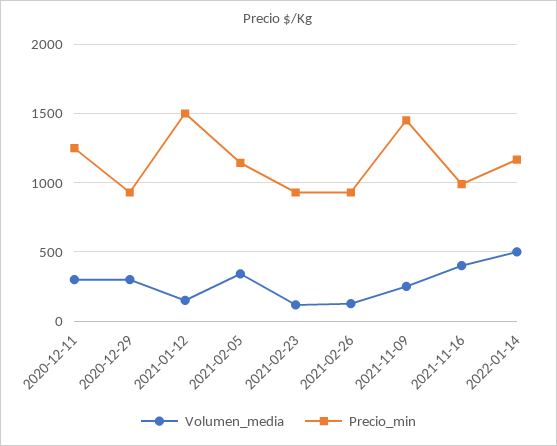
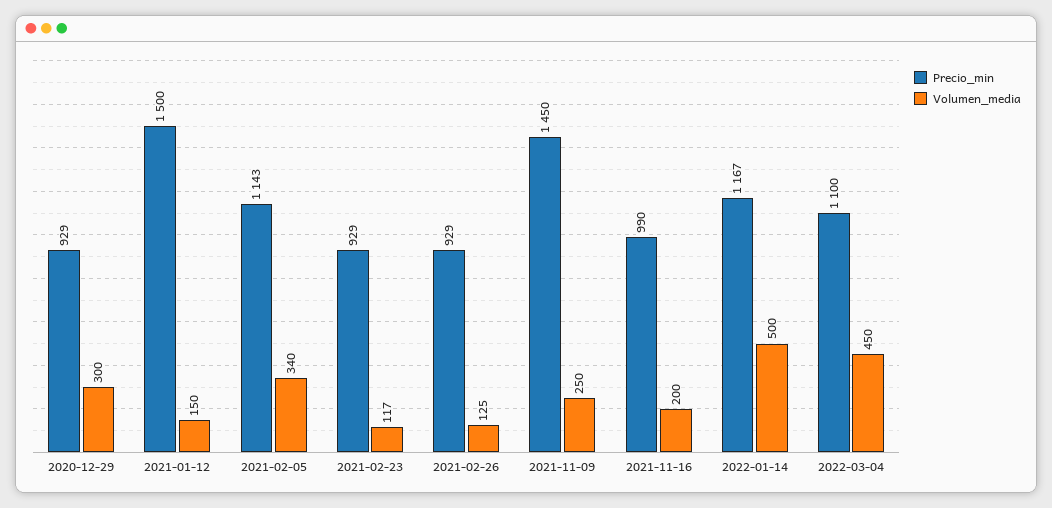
Volumen_media, 2020-12-11: 300 -> none
Precio_min, 2020-12-11: 1250 -> none
Volumen_media, 2021-11-16: 400 -> 200
Precio_min, 2022-03-04: none -> 1100
Volumen_media, 2022-03-04: none -> 450

